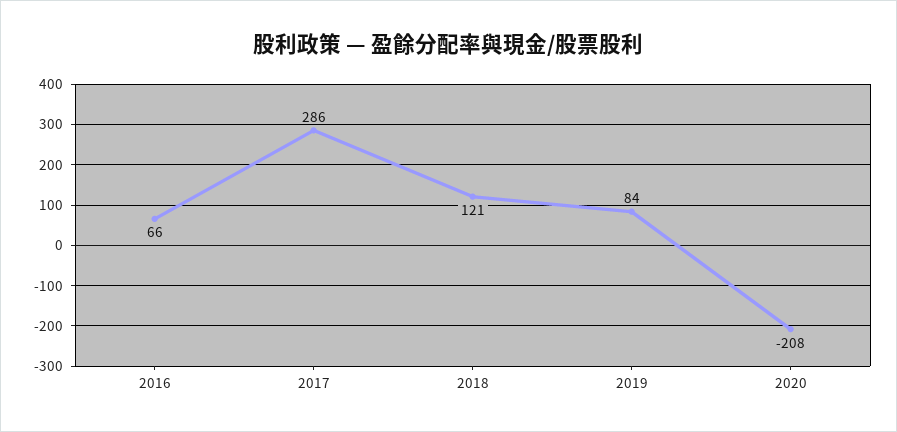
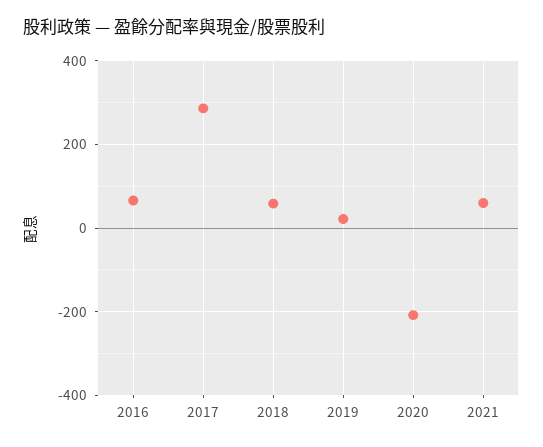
2018: 121 -> 60
2019: 84 -> 20
2021: none -> 60

